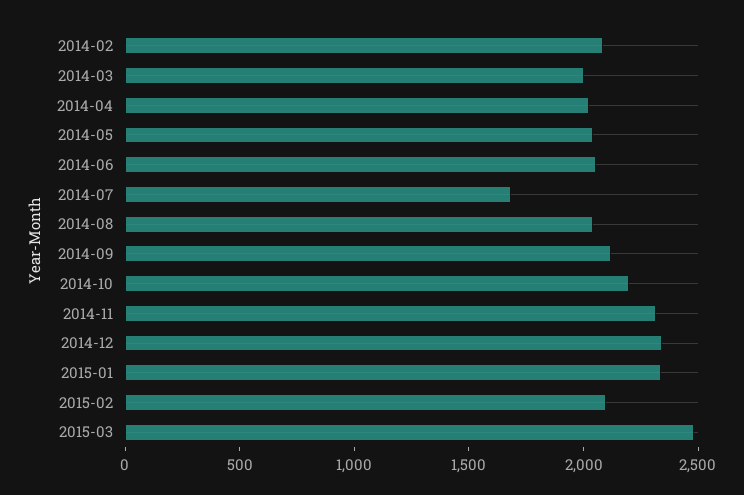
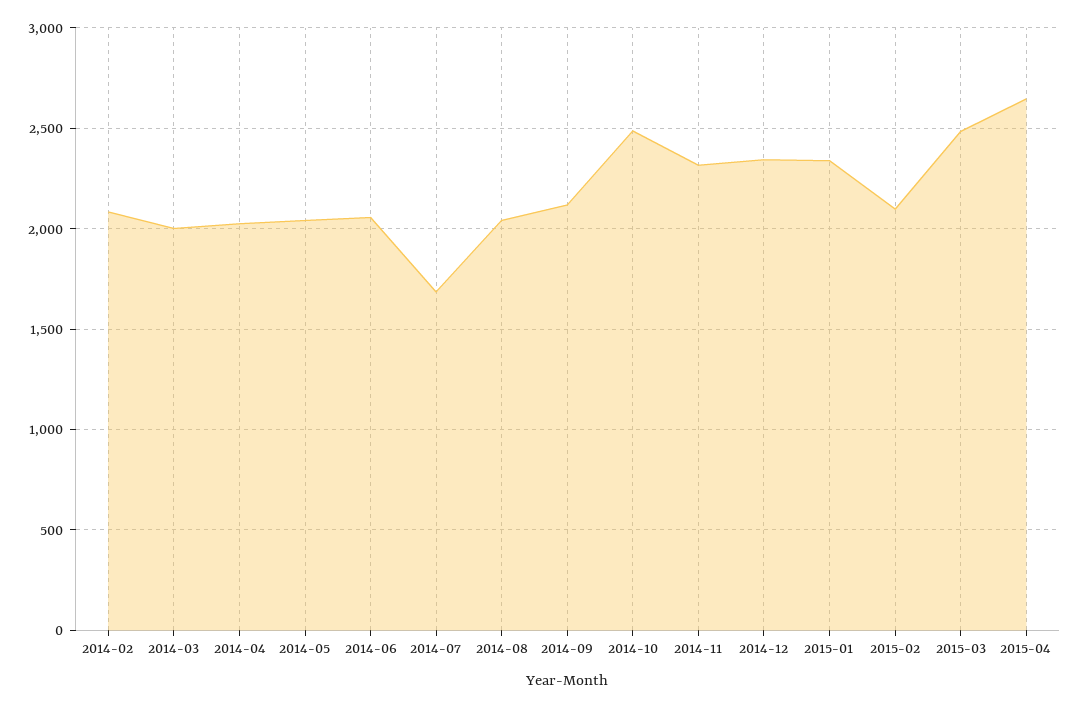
2014-10: 2200 -> 2500
2015-04: none -> 2650

